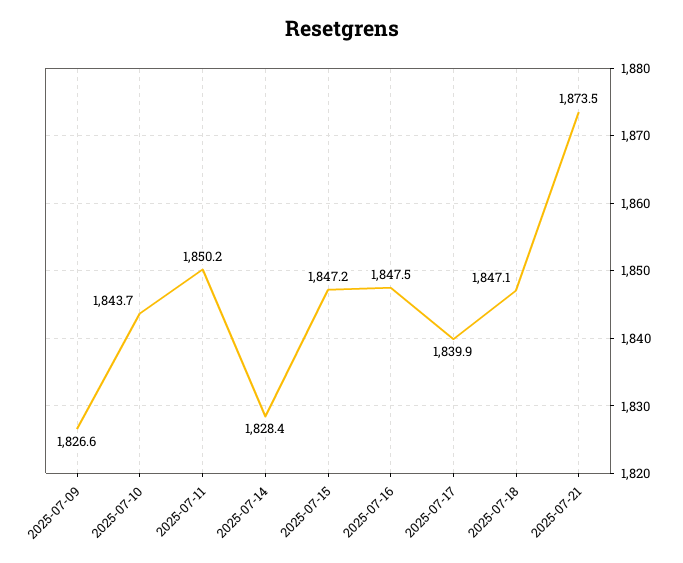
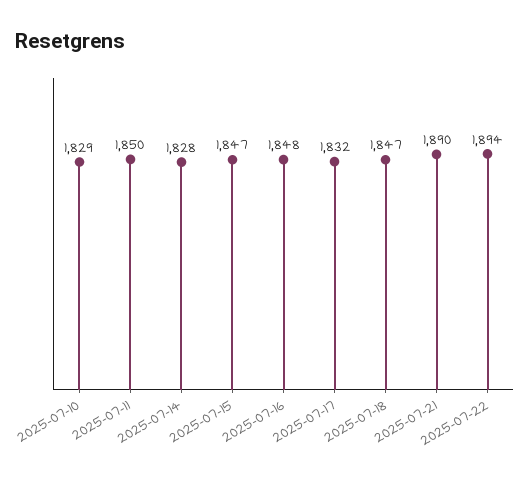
2025-07-09: 1826.6 -> none
2025-07-10: 1843.7 -> 1829
2025-07-17: 1839.9 -> 1832
2025-07-21: 1873.5 -> 1890
2025-07-22: none -> 1894

